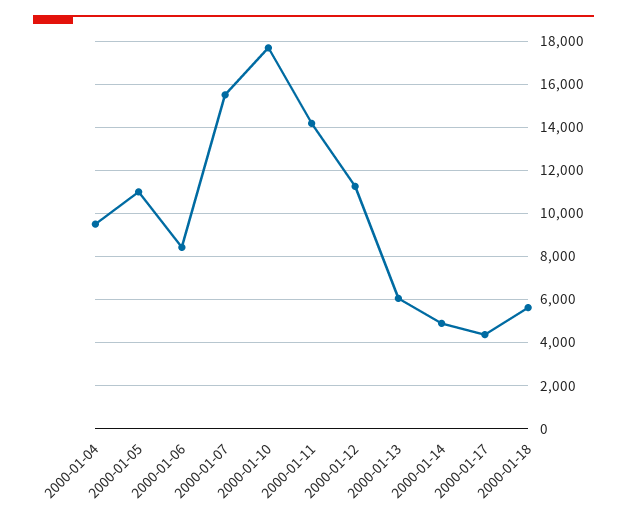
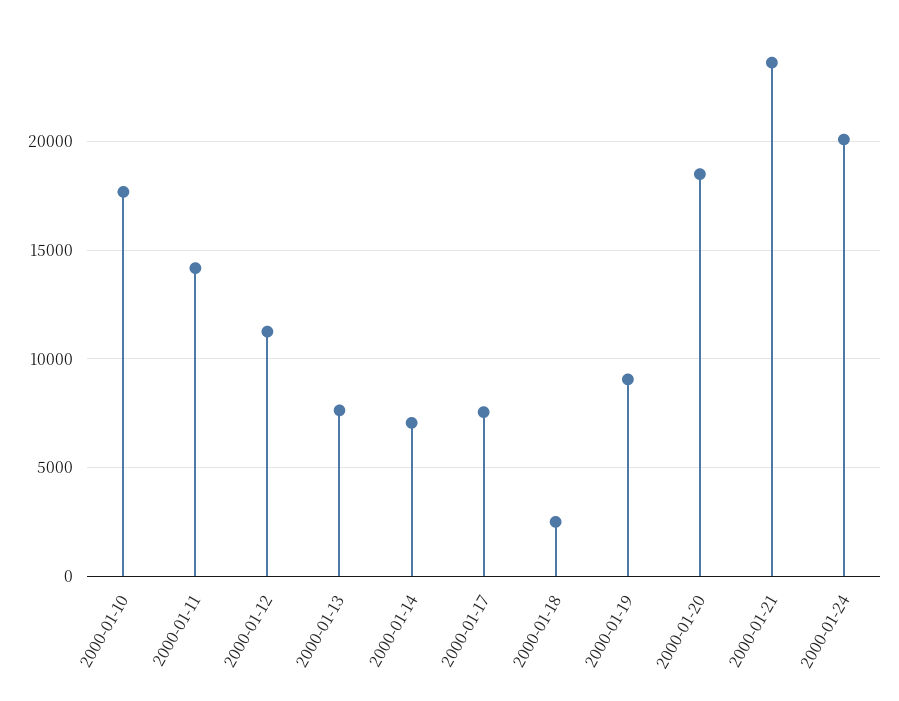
2000-01-04: 9500 -> none
2000-01-05: 11000 -> none
2000-01-06: 8500 -> none
2000-01-07: 15500 -> none
2000-01-13: 6000 -> 7500
2000-01-14: 5000 -> 7000
2000-01-17: 4500 -> 7500
2000-01-18: 5500 -> 2500
2000-01-19: none -> 9000
2000-01-20: none -> 18500
2000-01-21: none -> 23500
2000-01-24: none -> 20000

